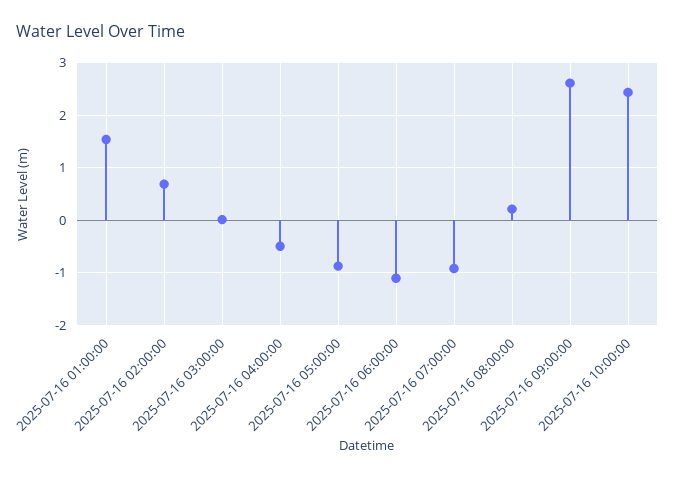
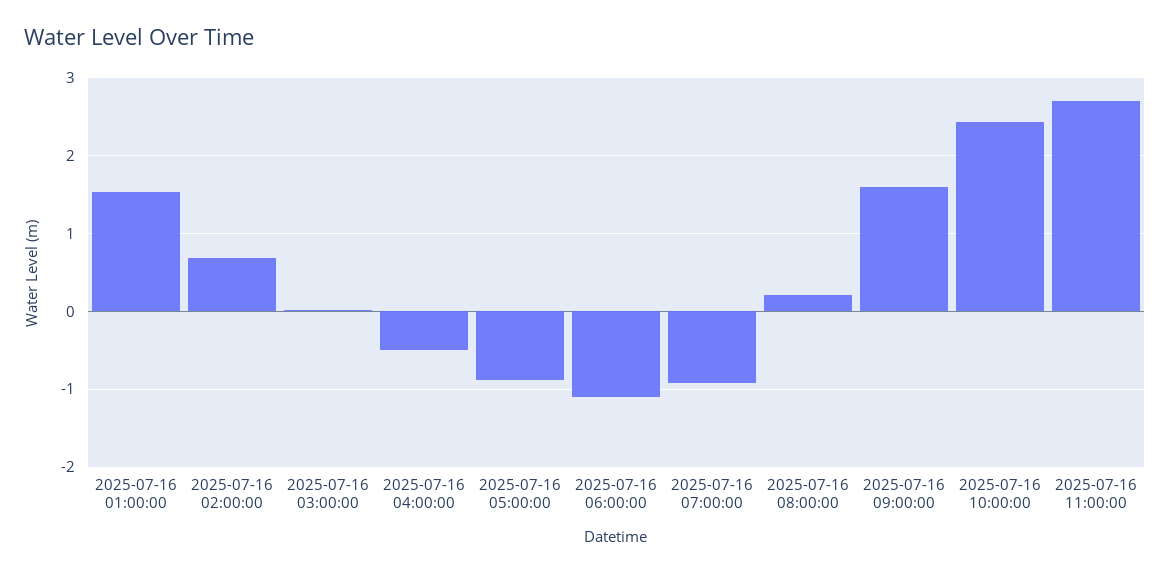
2025-07-16 09:00:00: 2.6 -> 1.6
2025-07-16 11:00:00: none -> 2.7

